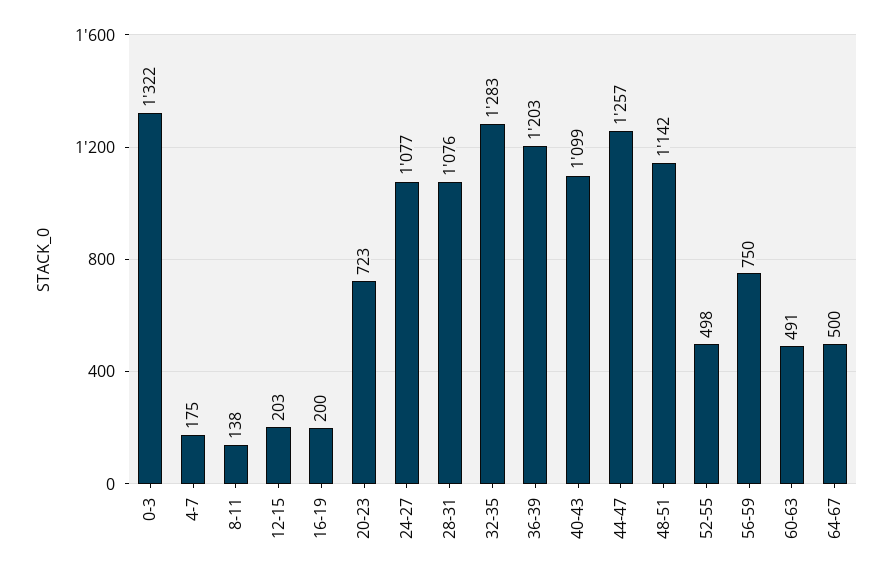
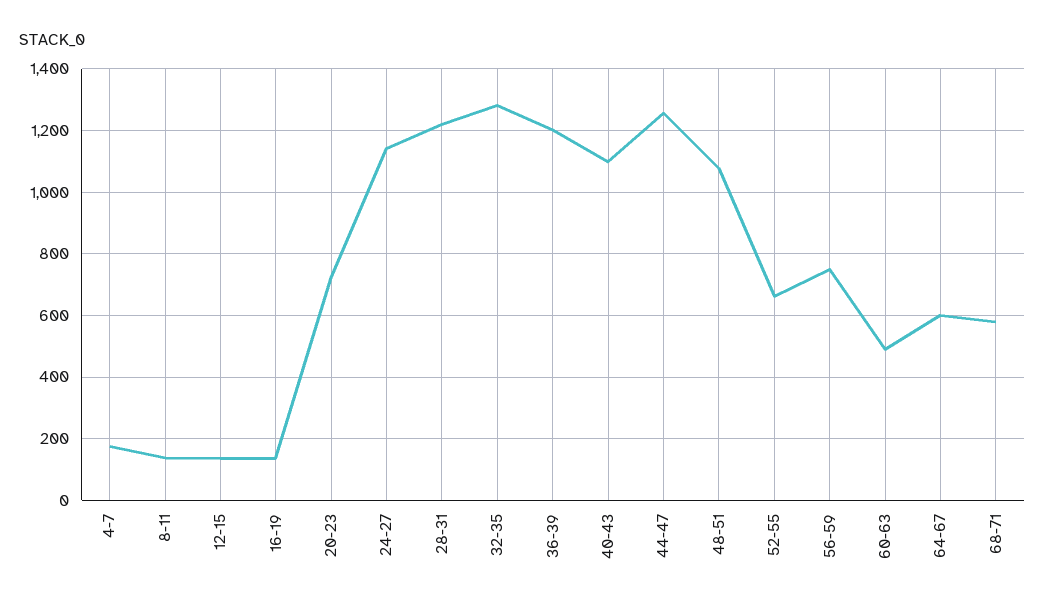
0-3: 1322 -> none
12-15: 203 -> 140
16-19: 200 -> 140
24-27: 1077 -> 1140
28-31: 1076 -> 1220
48-51: 1142 -> 1080
52-55: 498 -> 660
64-67: 500 -> 600
68-71: none -> 580

